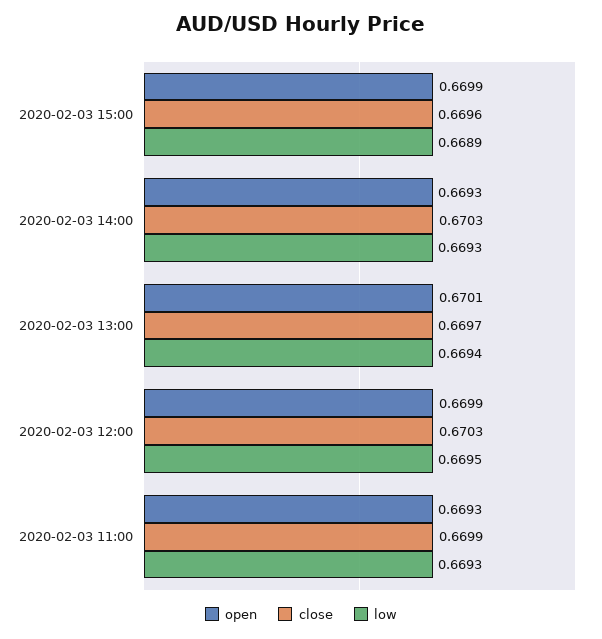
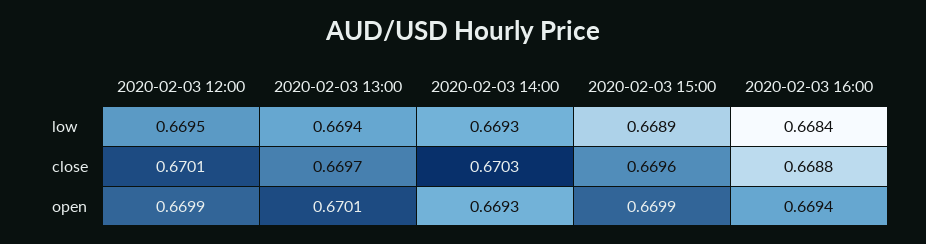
close, 2020-02-03 12:00: 0.6703 -> 0.6701
open, 2020-02-03 11:00: 0.6693 -> none
close, 2020-02-03 11:00: 0.6699 -> none
low, 2020-02-03 11:00: 0.6693 -> none
low, 2020-02-03 16:00: none -> 0.6684
close, 2020-02-03 16:00: none -> 0.6688
open, 2020-02-03 16:00: none -> 0.6694

